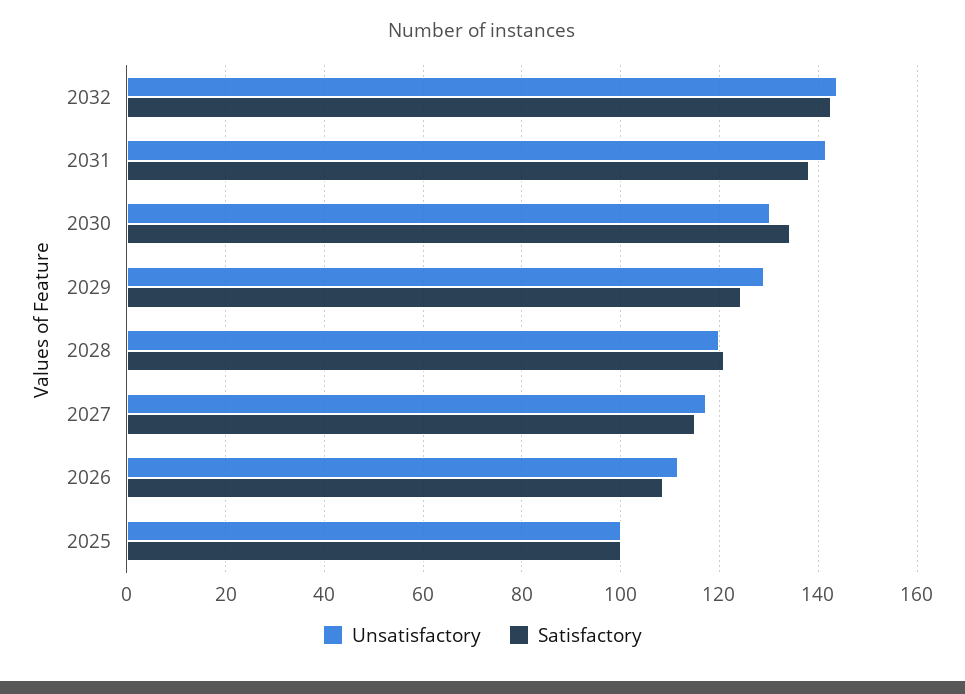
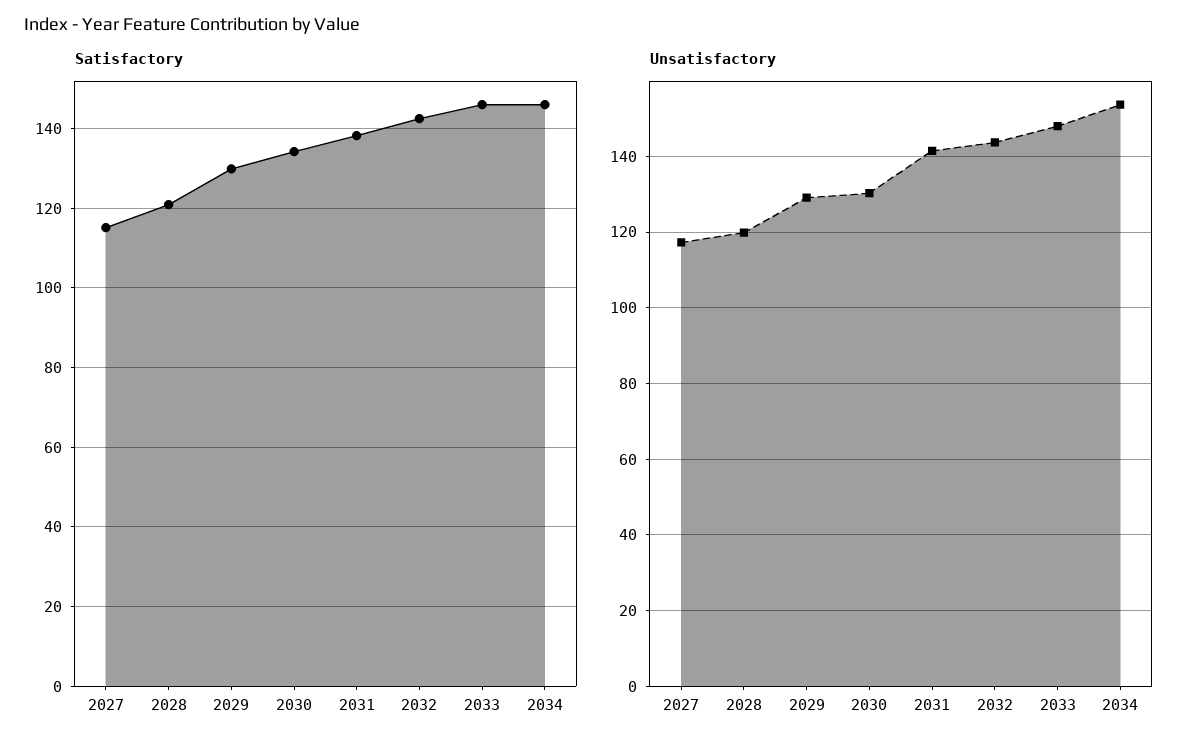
Satisfactory, 2029: 124 -> 130
Unsatisfactory, 2026: 112 -> none
Satisfactory, 2026: 108 -> none
Unsatisfactory, 2025: 100 -> none
Satisfactory, 2025: 100 -> none
Satisfactory, 2033: none -> 146
Satisfactory, 2034: none -> 146
Unsatisfactory, 2033: none -> 148
Unsatisfactory, 2034: none -> 154

